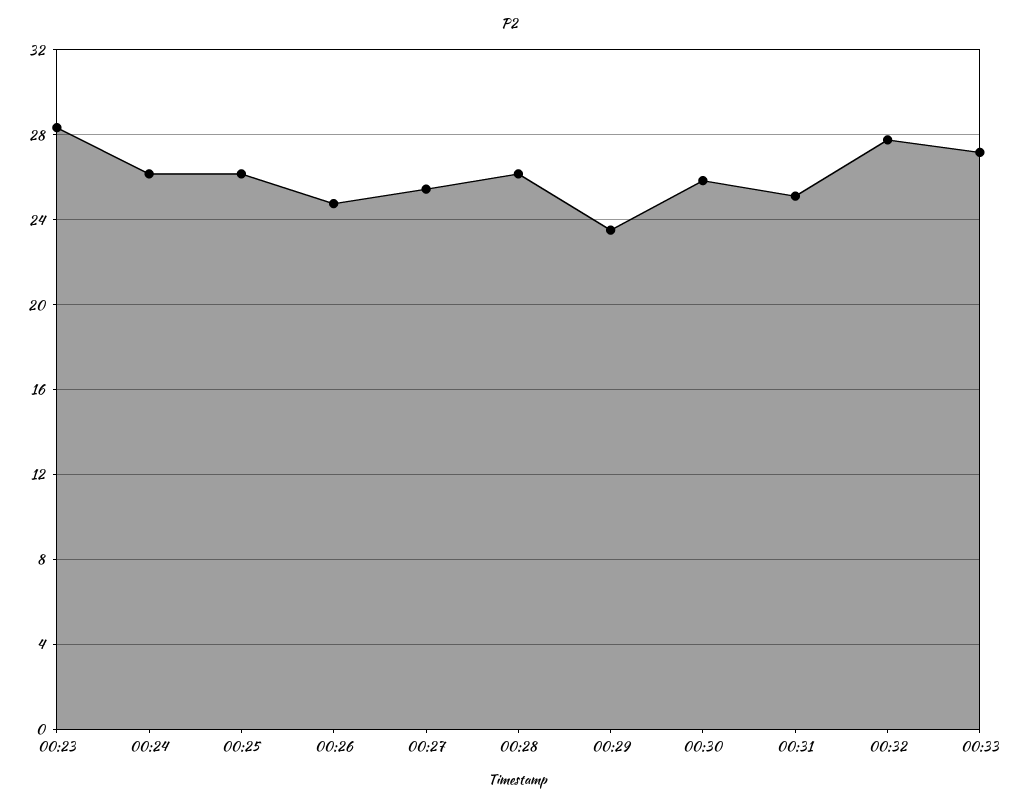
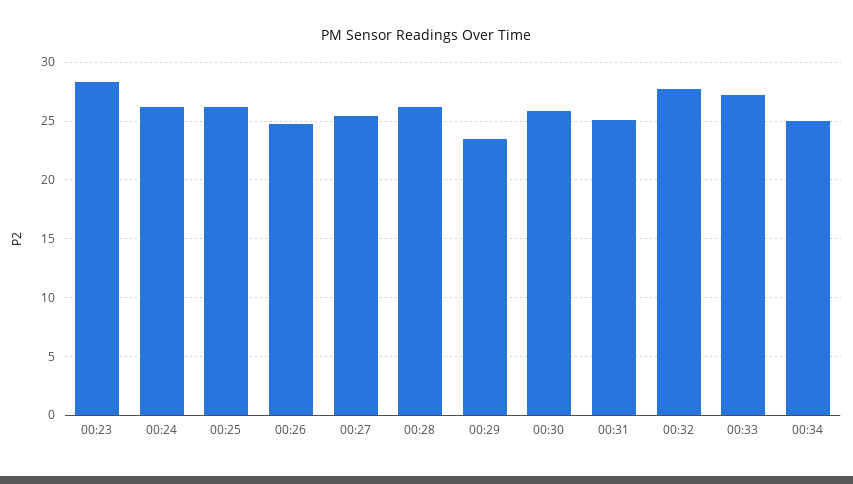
00:34: none -> 25

